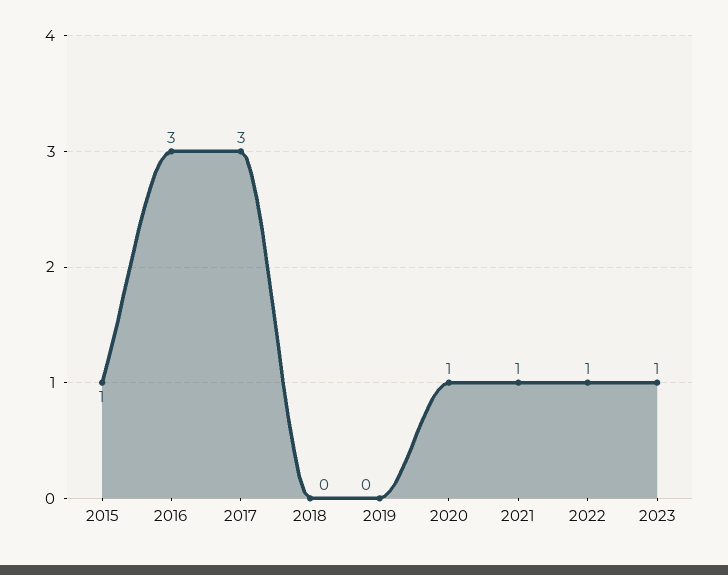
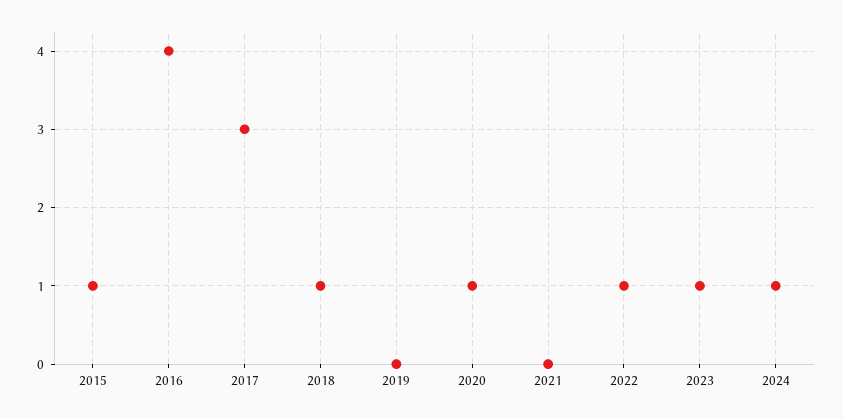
2016: 3 -> 4
2018: 0 -> 1
2021: 1 -> 0
2024: none -> 1

